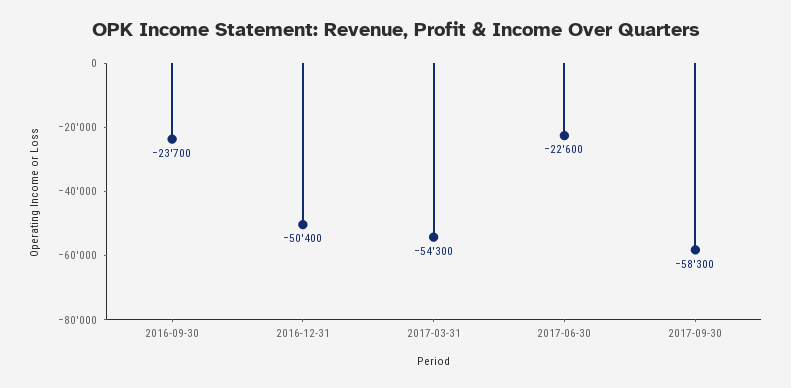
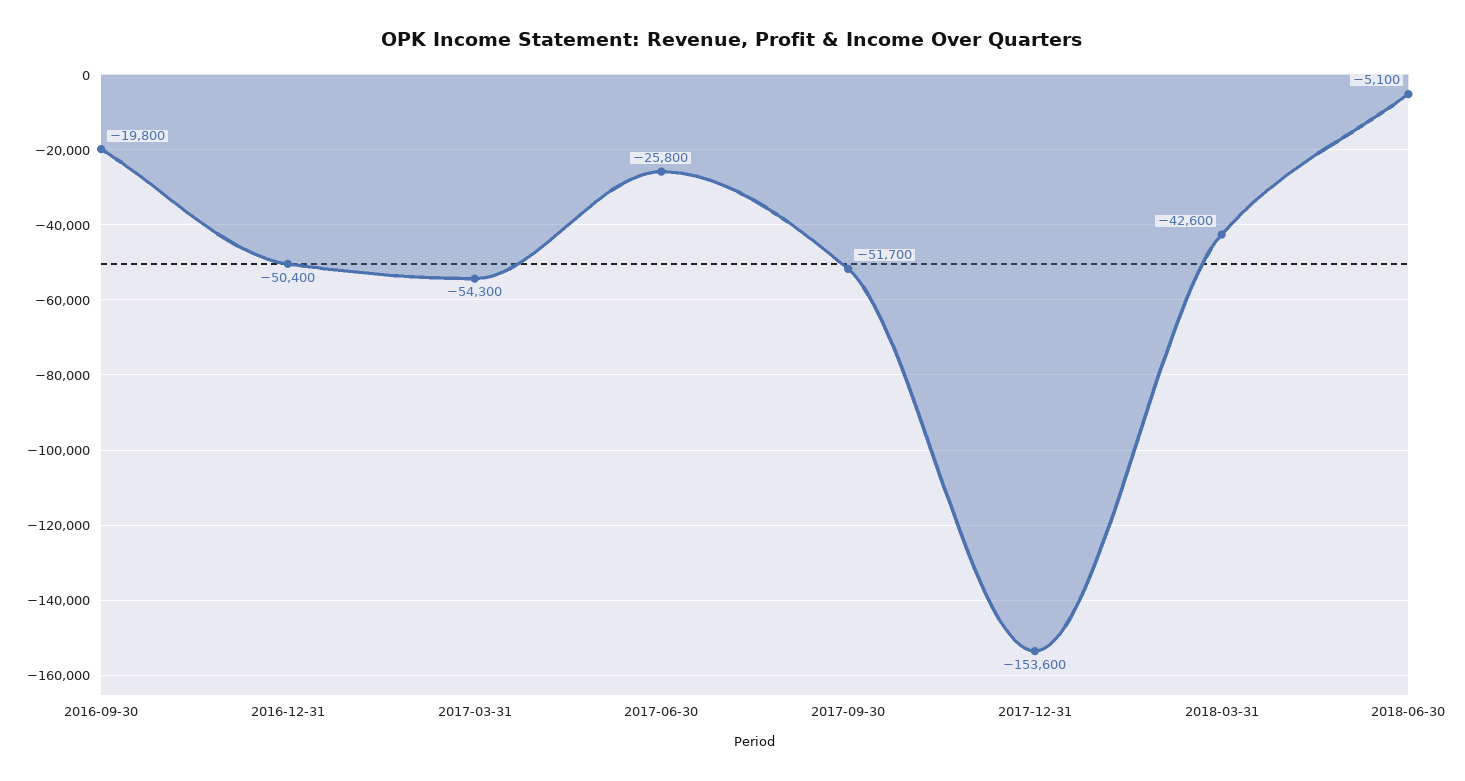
2016-09-30: -23700 -> -19800
2017-06-30: -22600 -> -25800
2017-09-30: -58300 -> -51700
2017-12-31: none -> -153600
2018-03-31: none -> -42600
2018-06-30: none -> -5100

